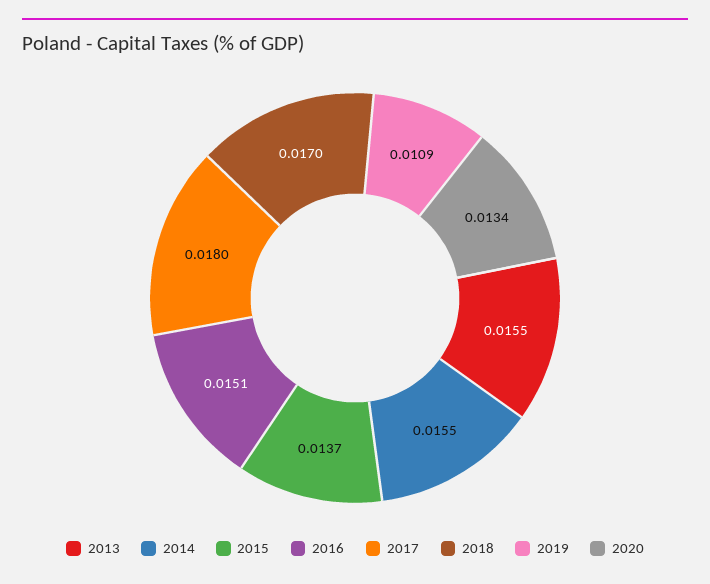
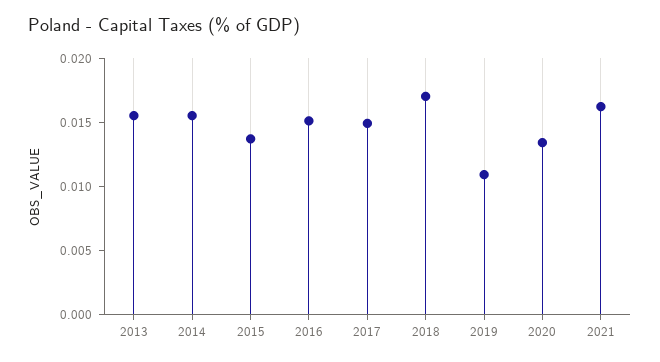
2017: 0.018 -> 0.015
2021: none -> 0.016

